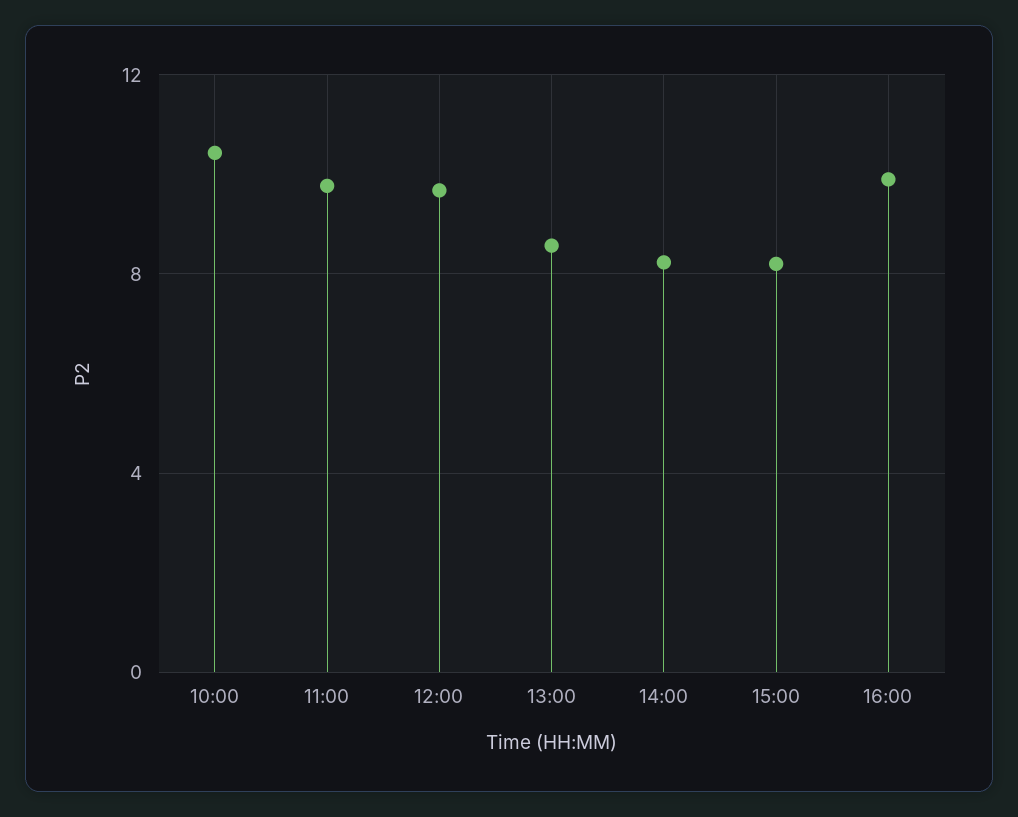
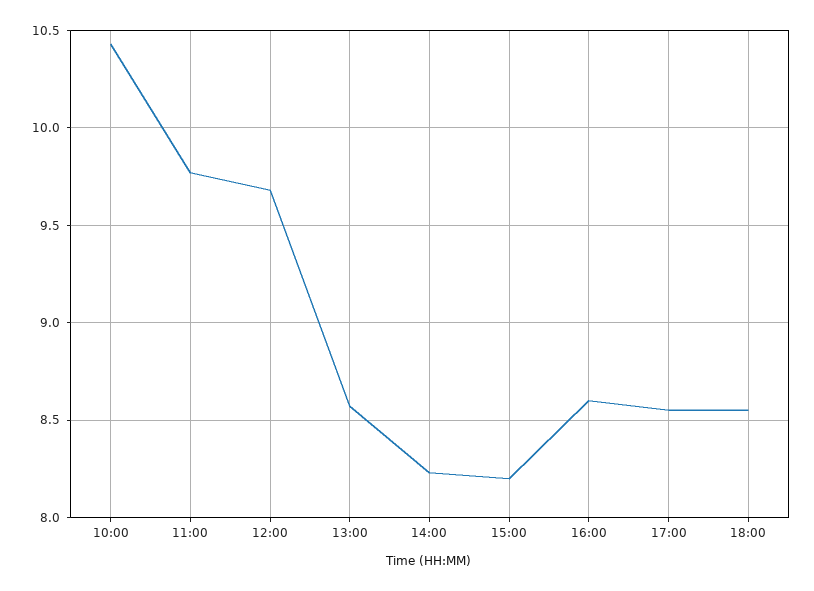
16:00: 10 -> 8.6
17:00: none -> 8.55
18:00: none -> 8.55

